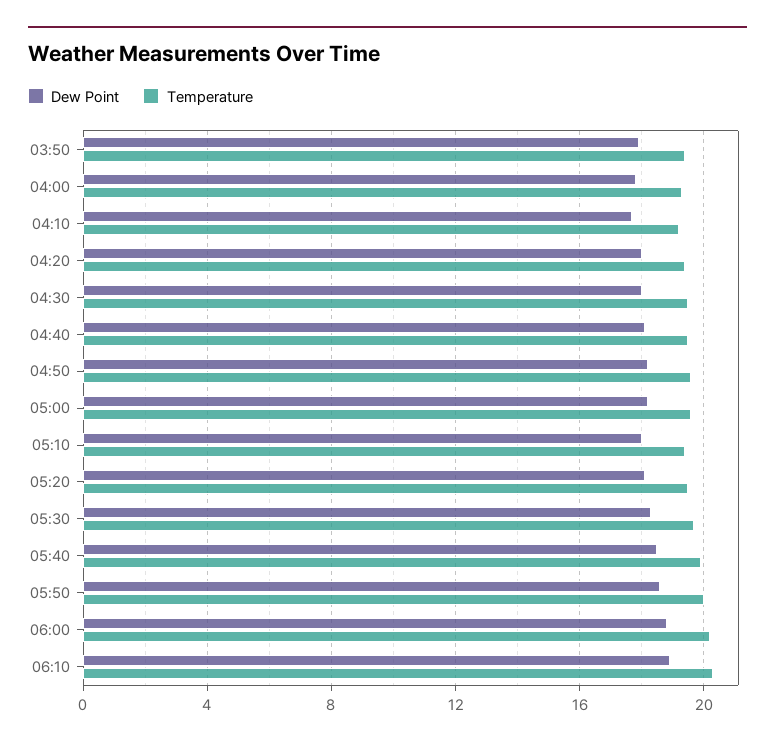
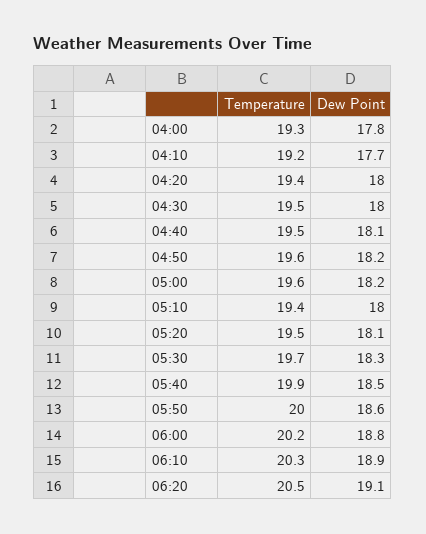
Dew Point, 03:50: 18 -> none
Temperature, 03:50: 19.5 -> none
Temperature, 06:20: none -> 20.5
Dew Point, 06:20: none -> 19.1

